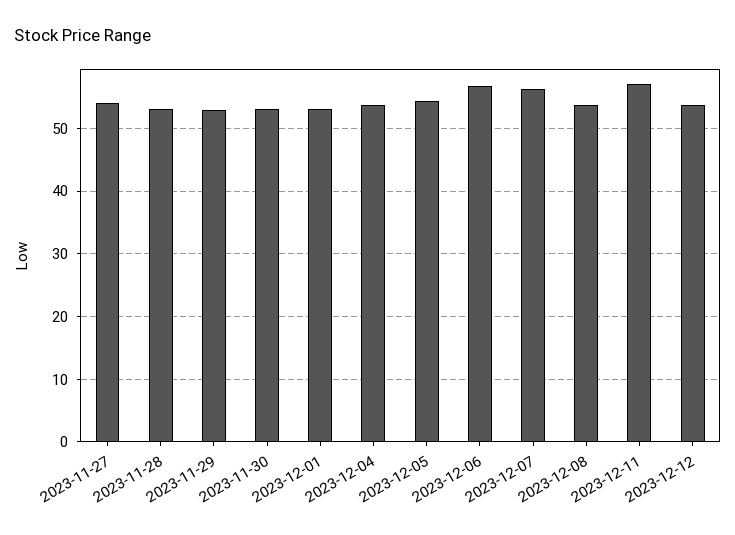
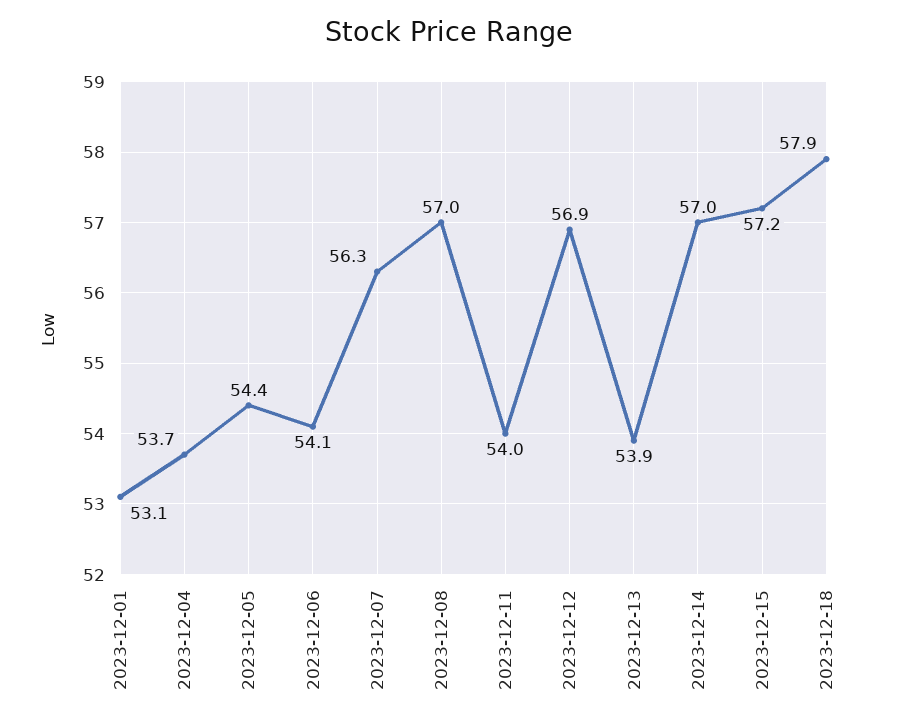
2023-11-27: 54 -> none
2023-11-28: 53 -> none
2023-11-29: 53 -> none
2023-11-30: 53 -> none
2023-12-06: 57 -> 54.1
2023-12-08: 54 -> 57
2023-12-11: 57 -> 54
2023-12-12: 54 -> 56.9
2023-12-13: none -> 53.9
2023-12-14: none -> 57
2023-12-15: none -> 57.2
2023-12-18: none -> 57.9

